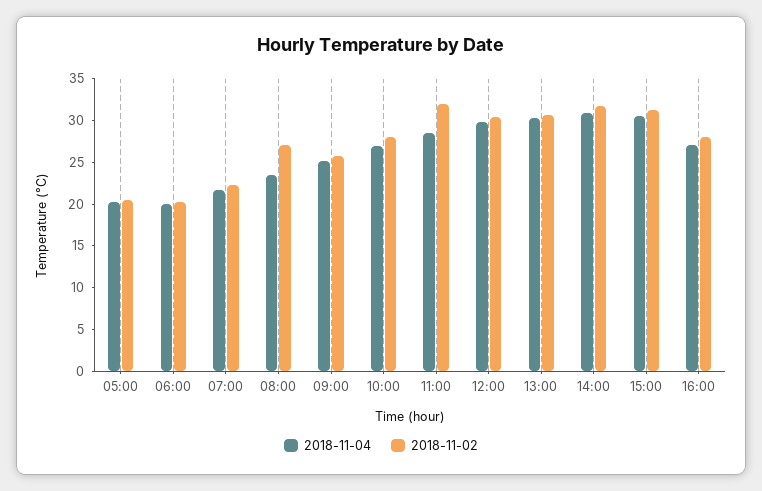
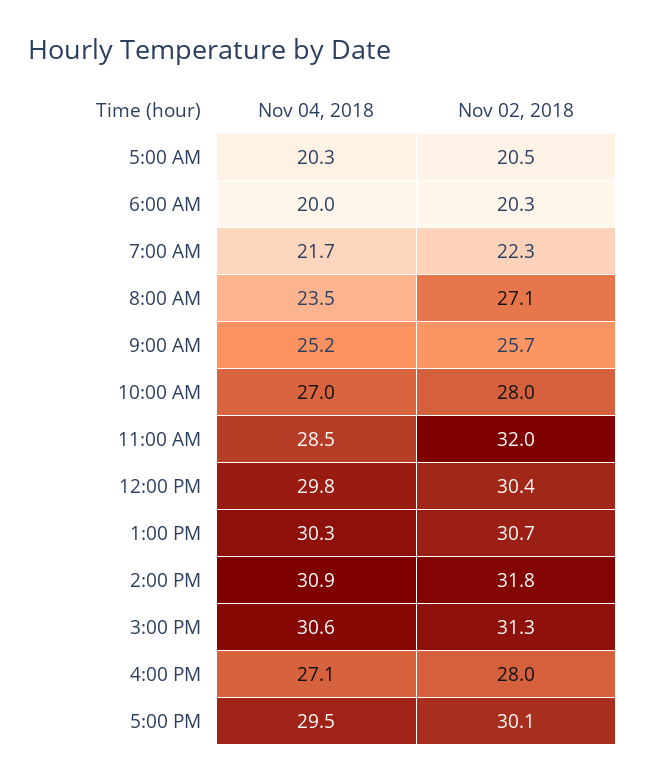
2018-11-04, 5:00 PM: none -> 29.5
2018-11-02, 5:00 PM: none -> 30.1

